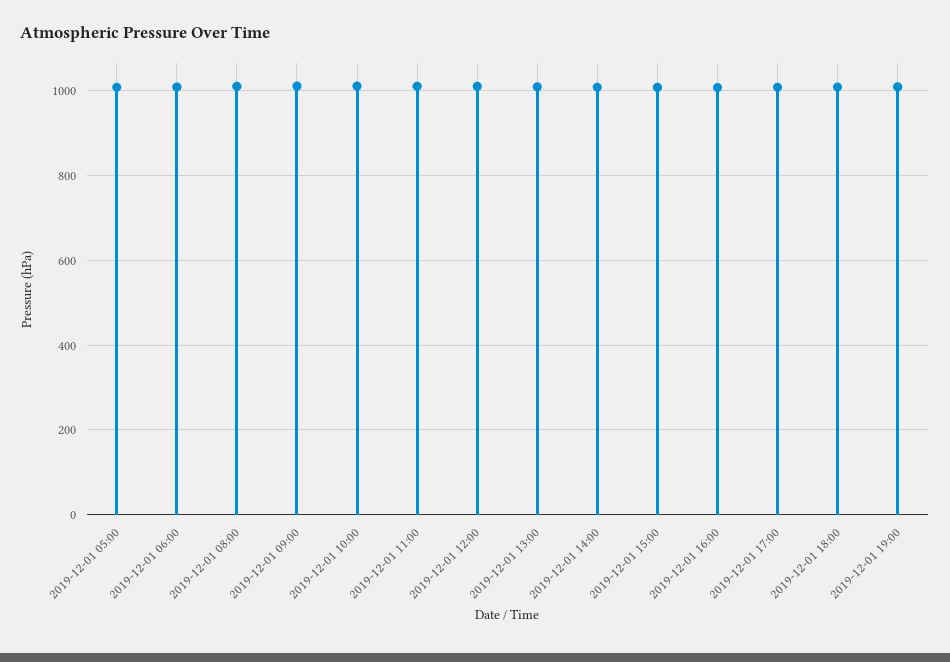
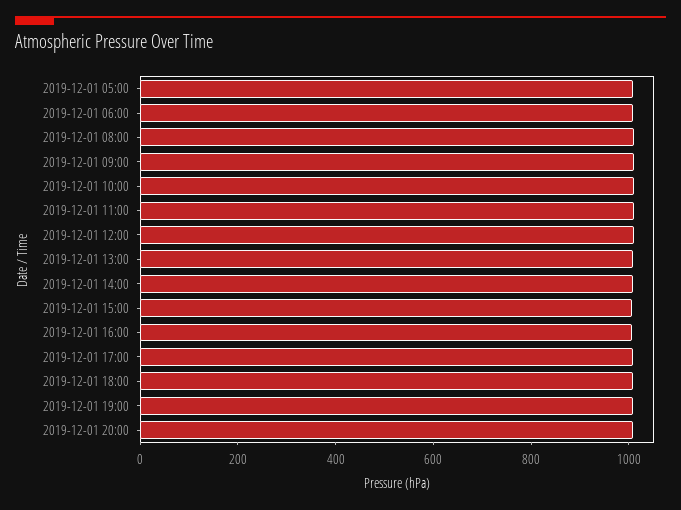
2019-12-01 20:00: none -> 1000

